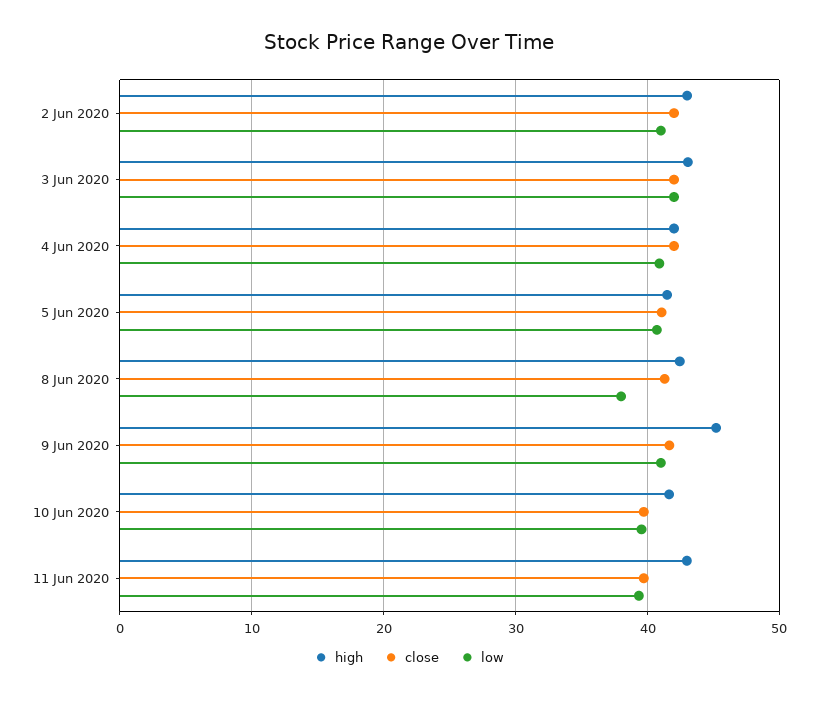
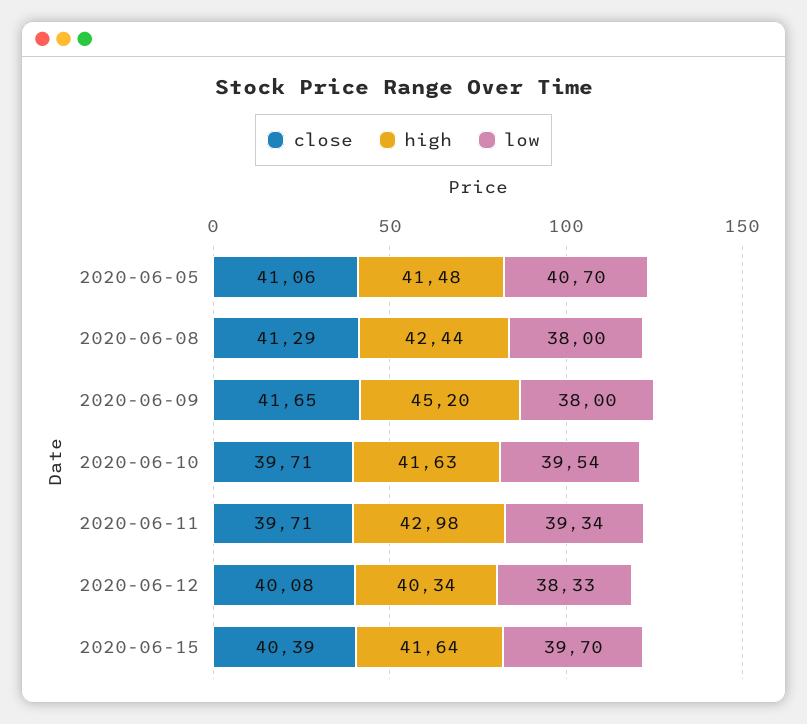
high, 2 Jun 2020: 43 -> none
close, 2 Jun 2020: 42 -> none
low, 2 Jun 2020: 41 -> none
high, 3 Jun 2020: 43 -> none
close, 3 Jun 2020: 42 -> none
low, 3 Jun 2020: 42 -> none
high, 4 Jun 2020: 42 -> none
close, 4 Jun 2020: 42 -> none
low, 4 Jun 2020: 41 -> none
low, 9 Jun 2020: 41 -> 38
close, 2020-06-12: none -> 40.08
high, 2020-06-12: none -> 40.34
low, 2020-06-12: none -> 38.33
close, 2020-06-15: none -> 40.39
high, 2020-06-15: none -> 41.64
low, 2020-06-15: none -> 39.7

